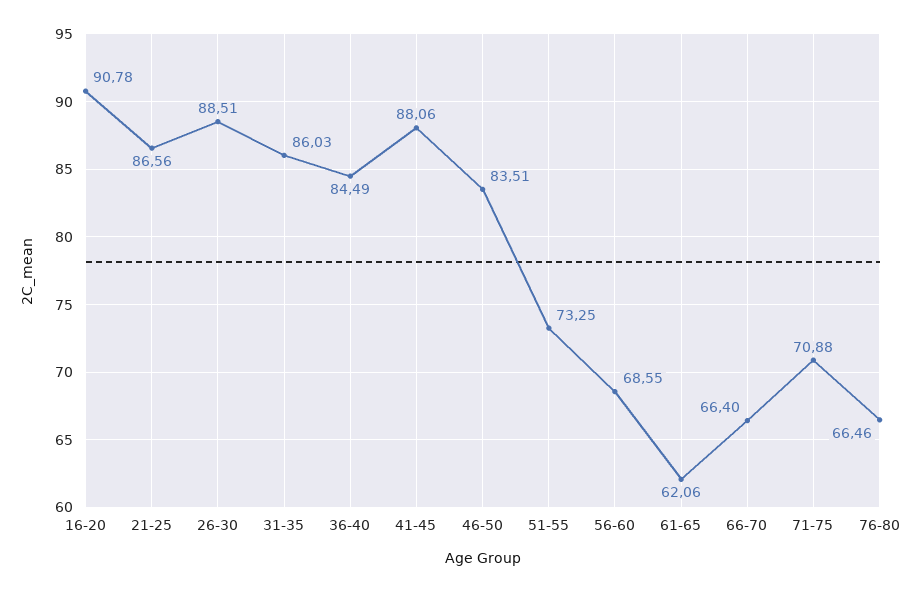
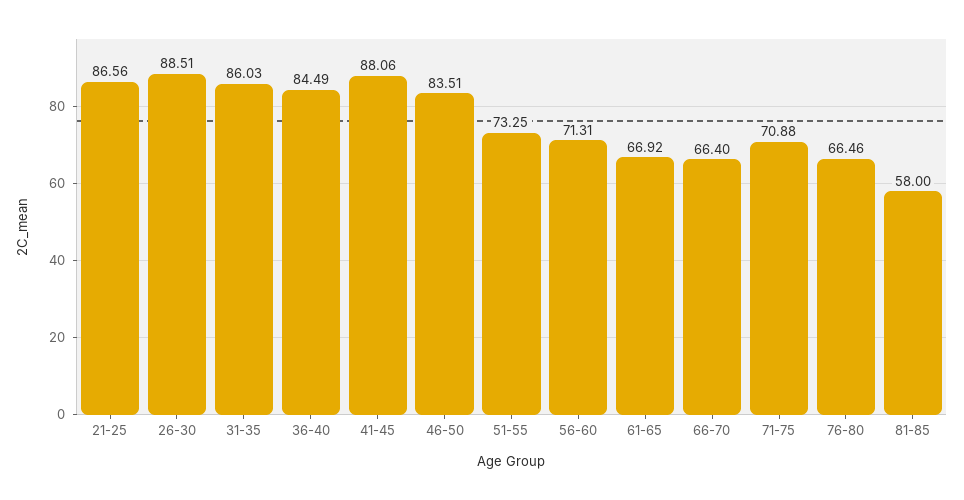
16-20: 90.78 -> none
56-60: 68.55 -> 71.31
61-65: 62.06 -> 66.92
81-85: none -> 58

